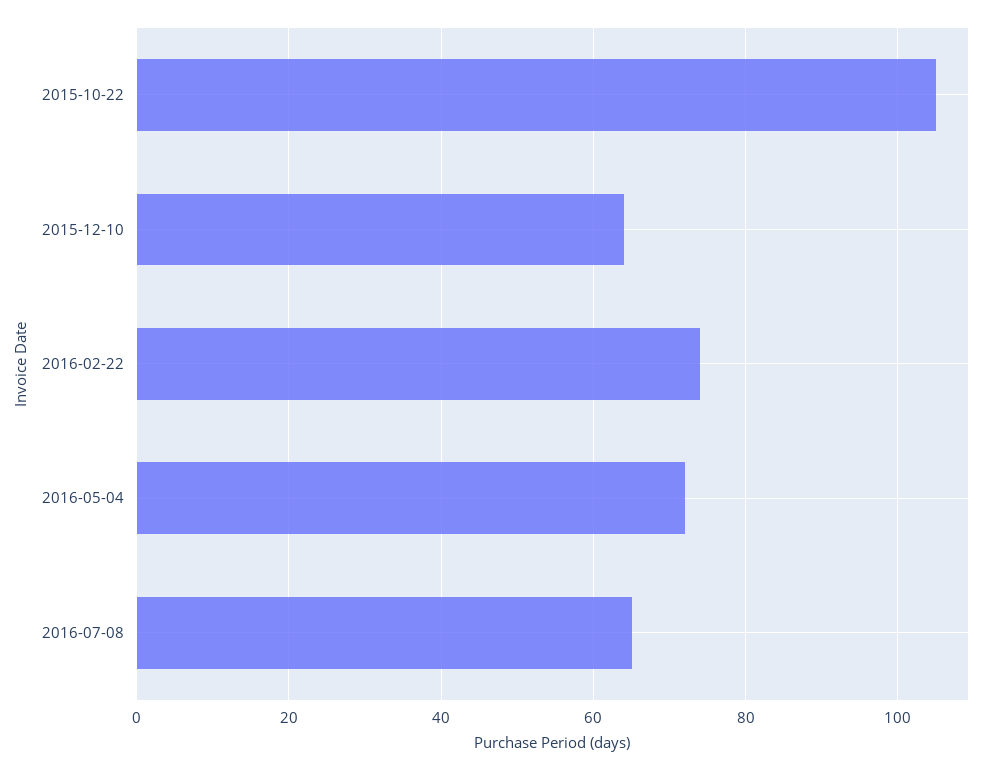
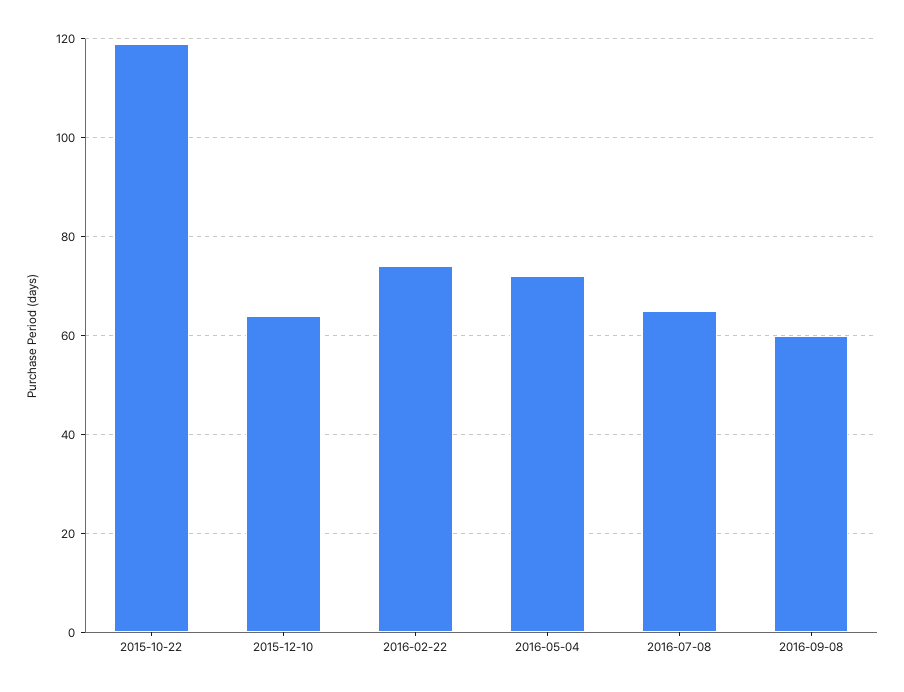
2015-10-22: 105 -> 120
2016-09-08: none -> 60

